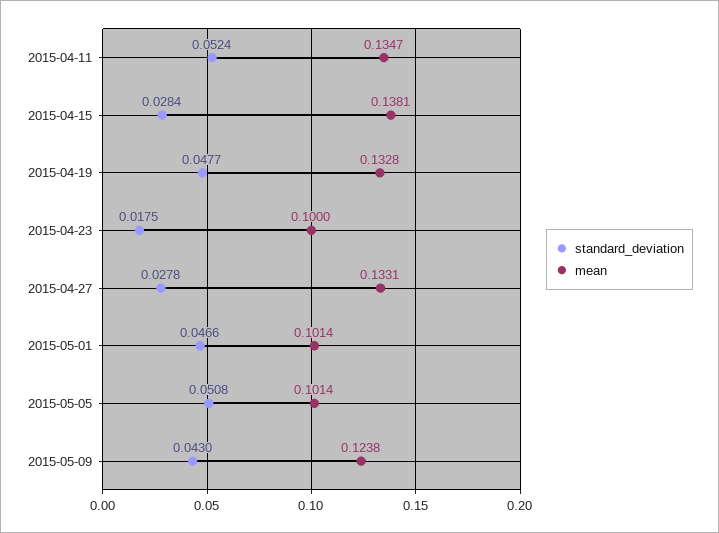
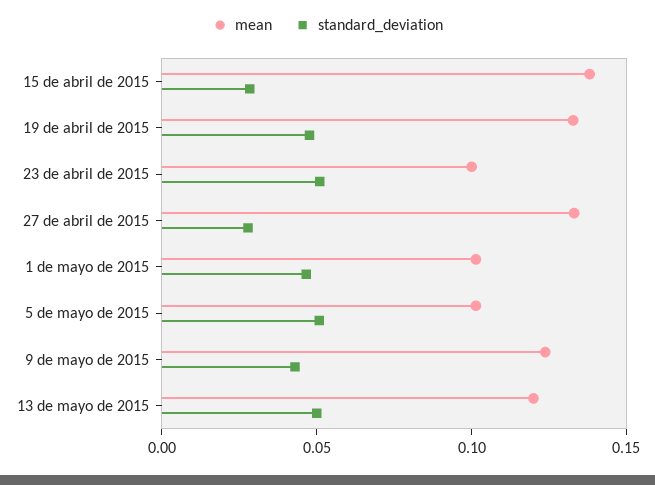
standard_deviation, 2015-04-11: 0.0524 -> none
mean, 2015-04-11: 0.1347 -> none
standard_deviation, 2015-04-23: 0.0175 -> 0.05
mean, 13 de mayo de 2015: none -> 0.12
standard_deviation, 13 de mayo de 2015: none -> 0.05

